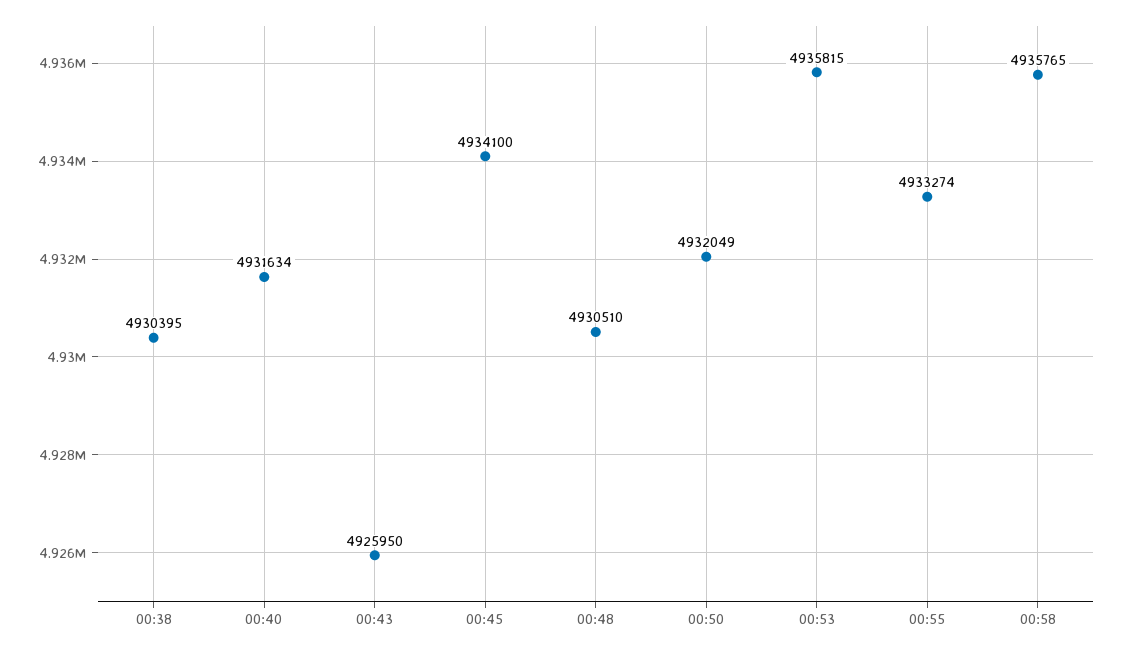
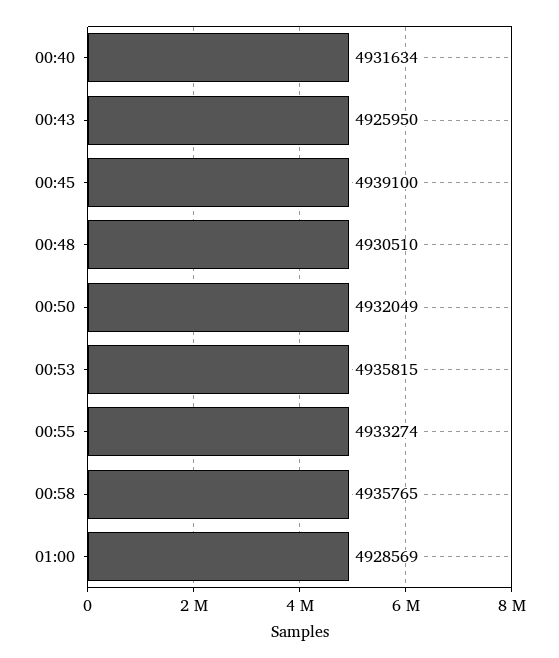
00:38: 4930395 -> none
00:45: 4934100 -> 4939100
01:00: none -> 4928569

